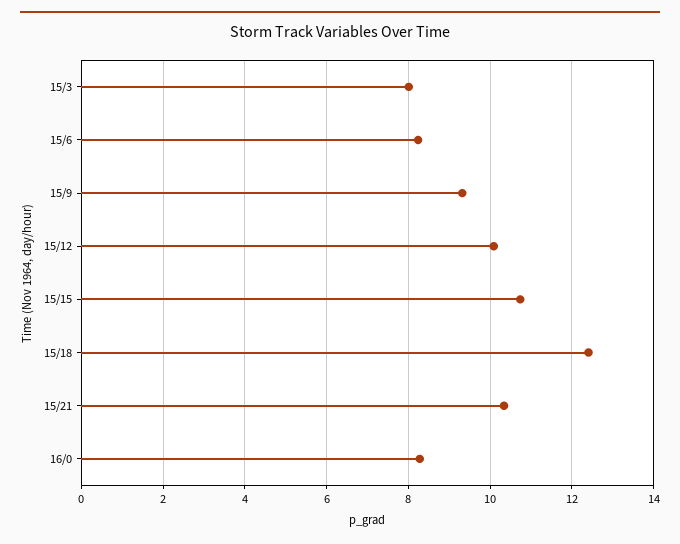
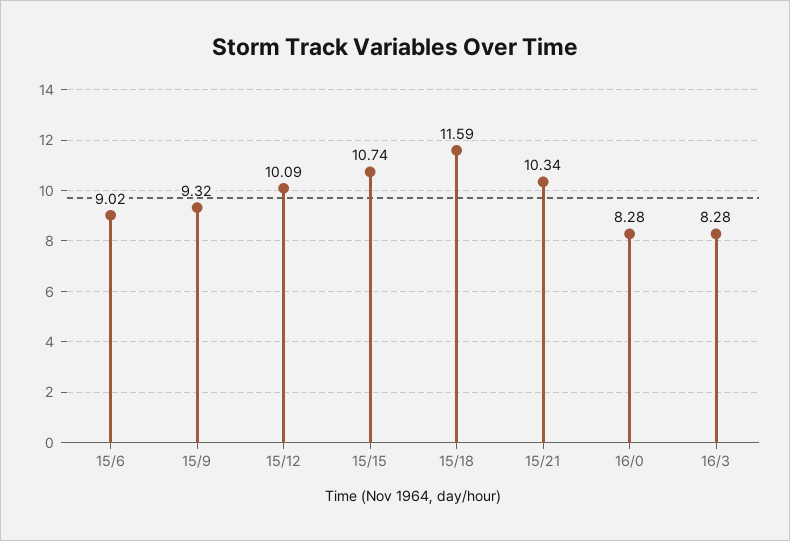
15/3: 8 -> none
15/6: 8.2 -> 9.02
15/18: 12.4 -> 11.59
16/3: none -> 8.28

